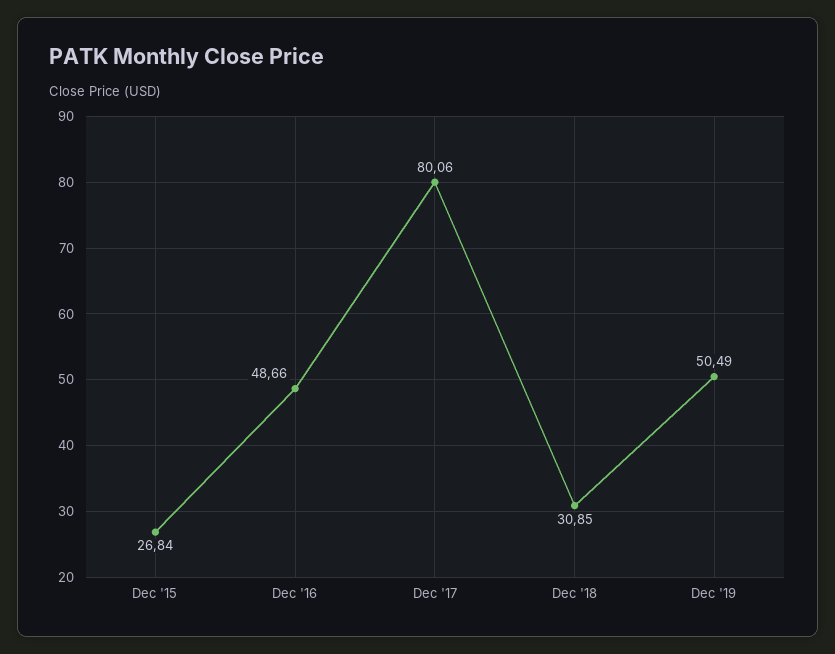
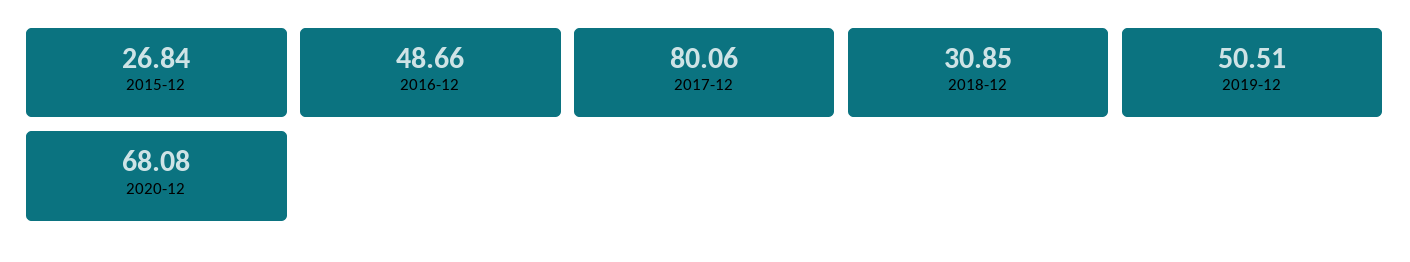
Dec '19: 50.49 -> 50.51
2020-12: none -> 68.08

